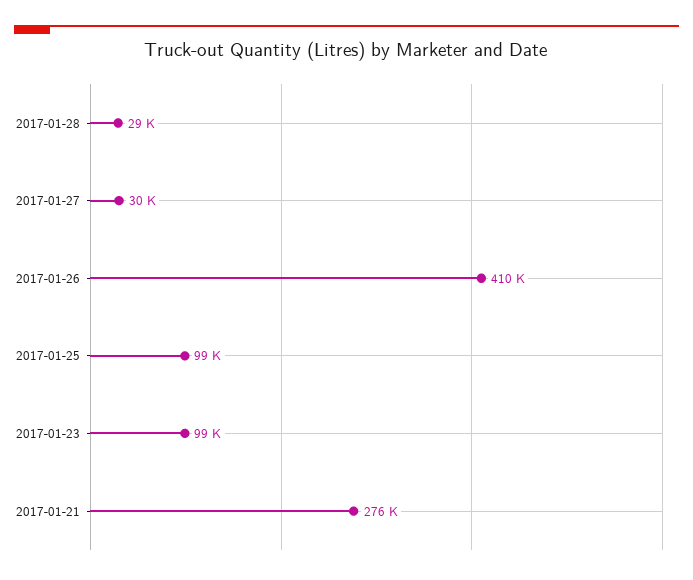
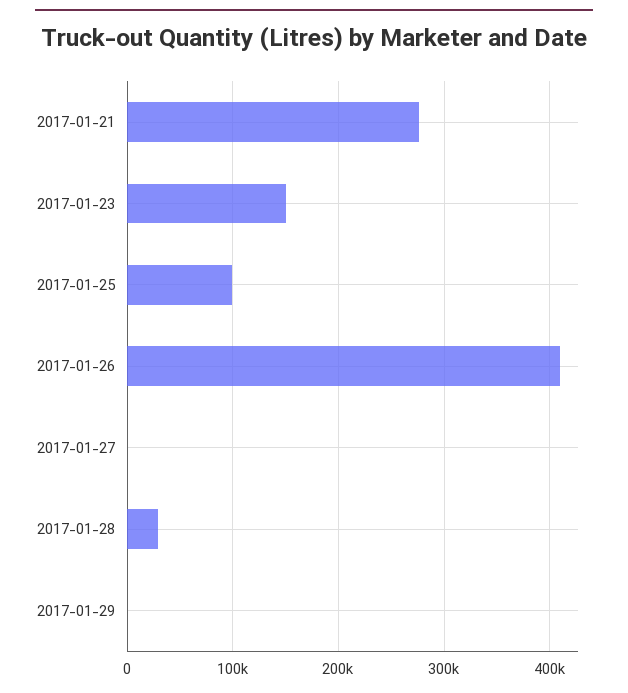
2017-01-27: 30000 -> 0
2017-01-23: 99000 -> 150000
2017-01-29: none -> 0

